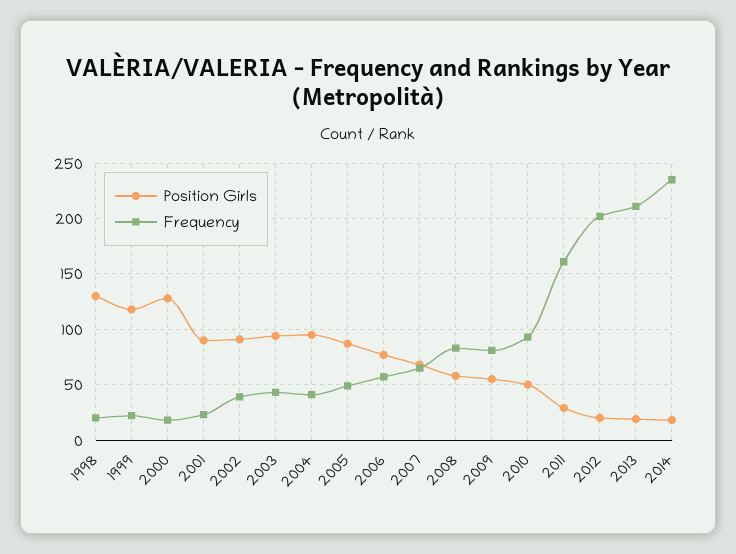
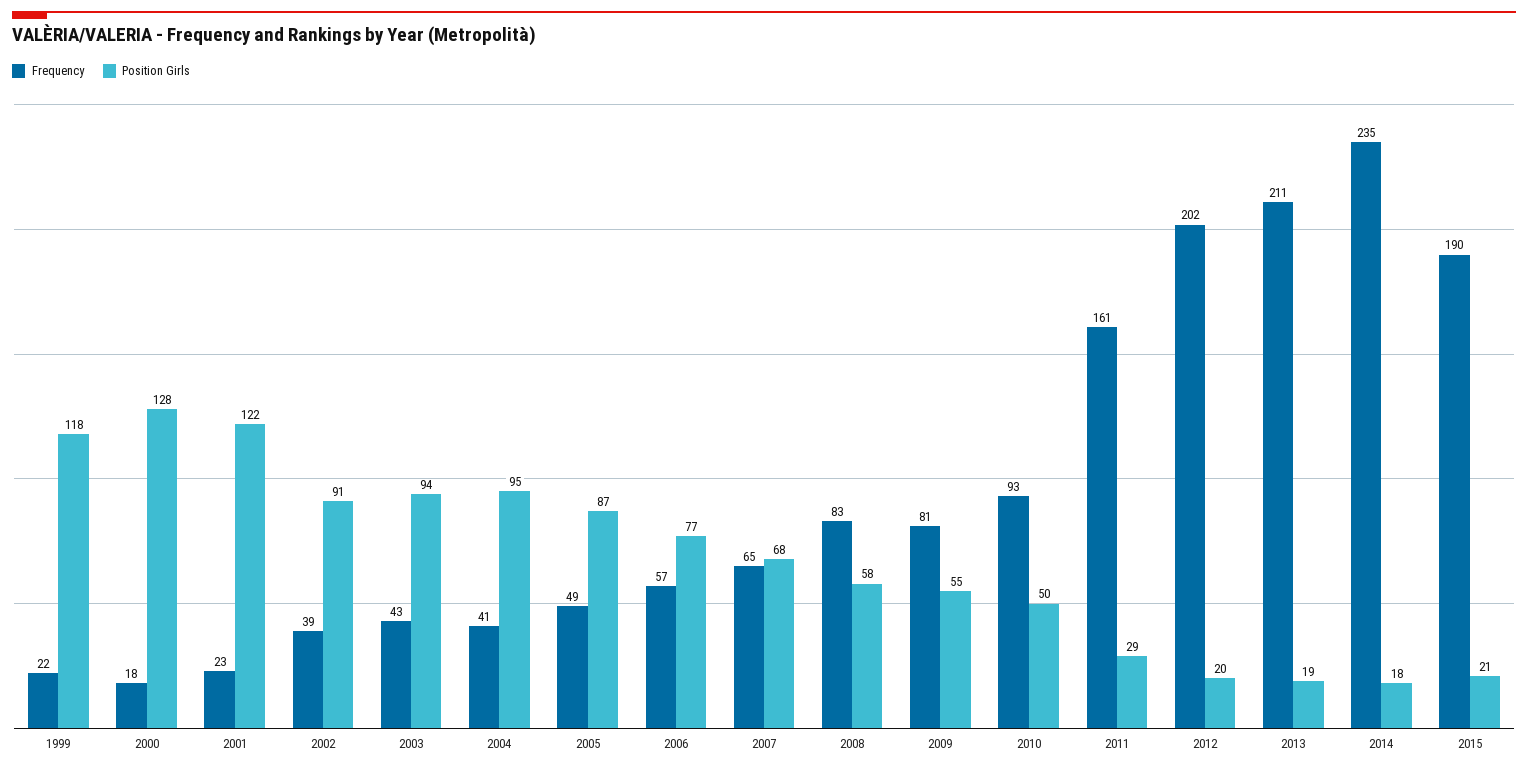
Position Girls, 1998: 130 -> none
Frequency, 1998: 20 -> none
Position Girls, 2001: 90 -> 122
Frequency, 2015: none -> 190
Position Girls, 2015: none -> 21

